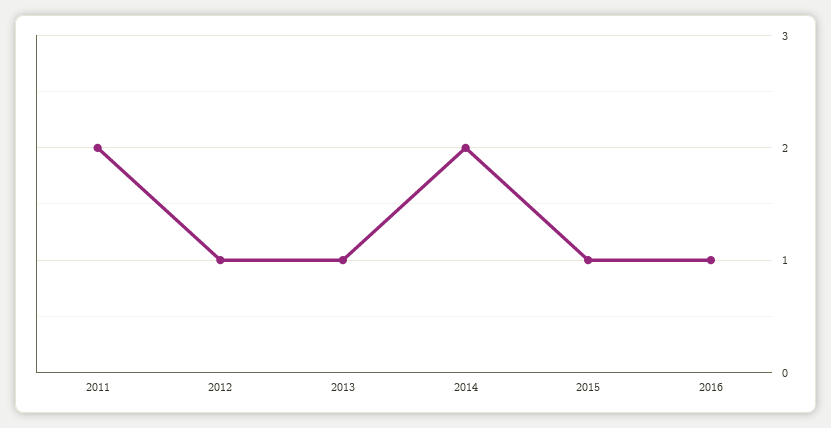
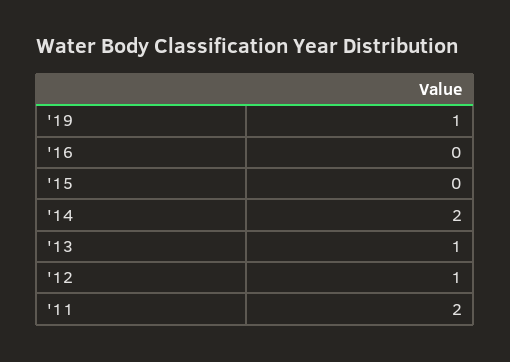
2015: 1 -> 0
2016: 1 -> 0
'19: none -> 1

